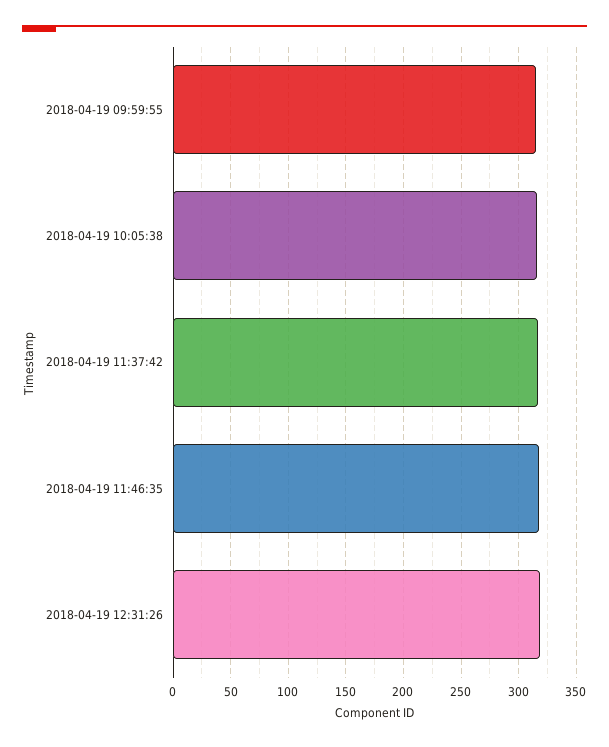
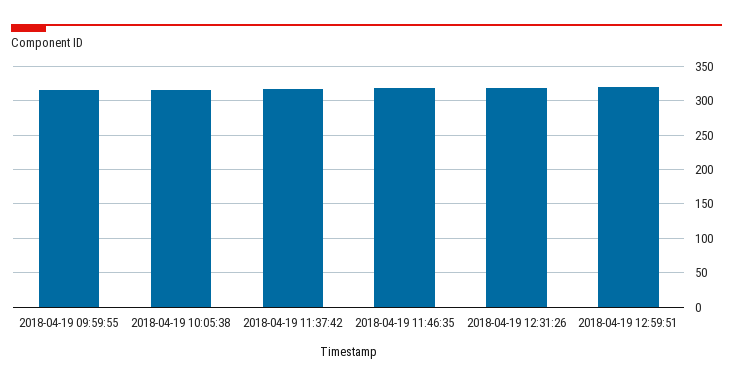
2018-04-19 12:59:51: none -> 320

